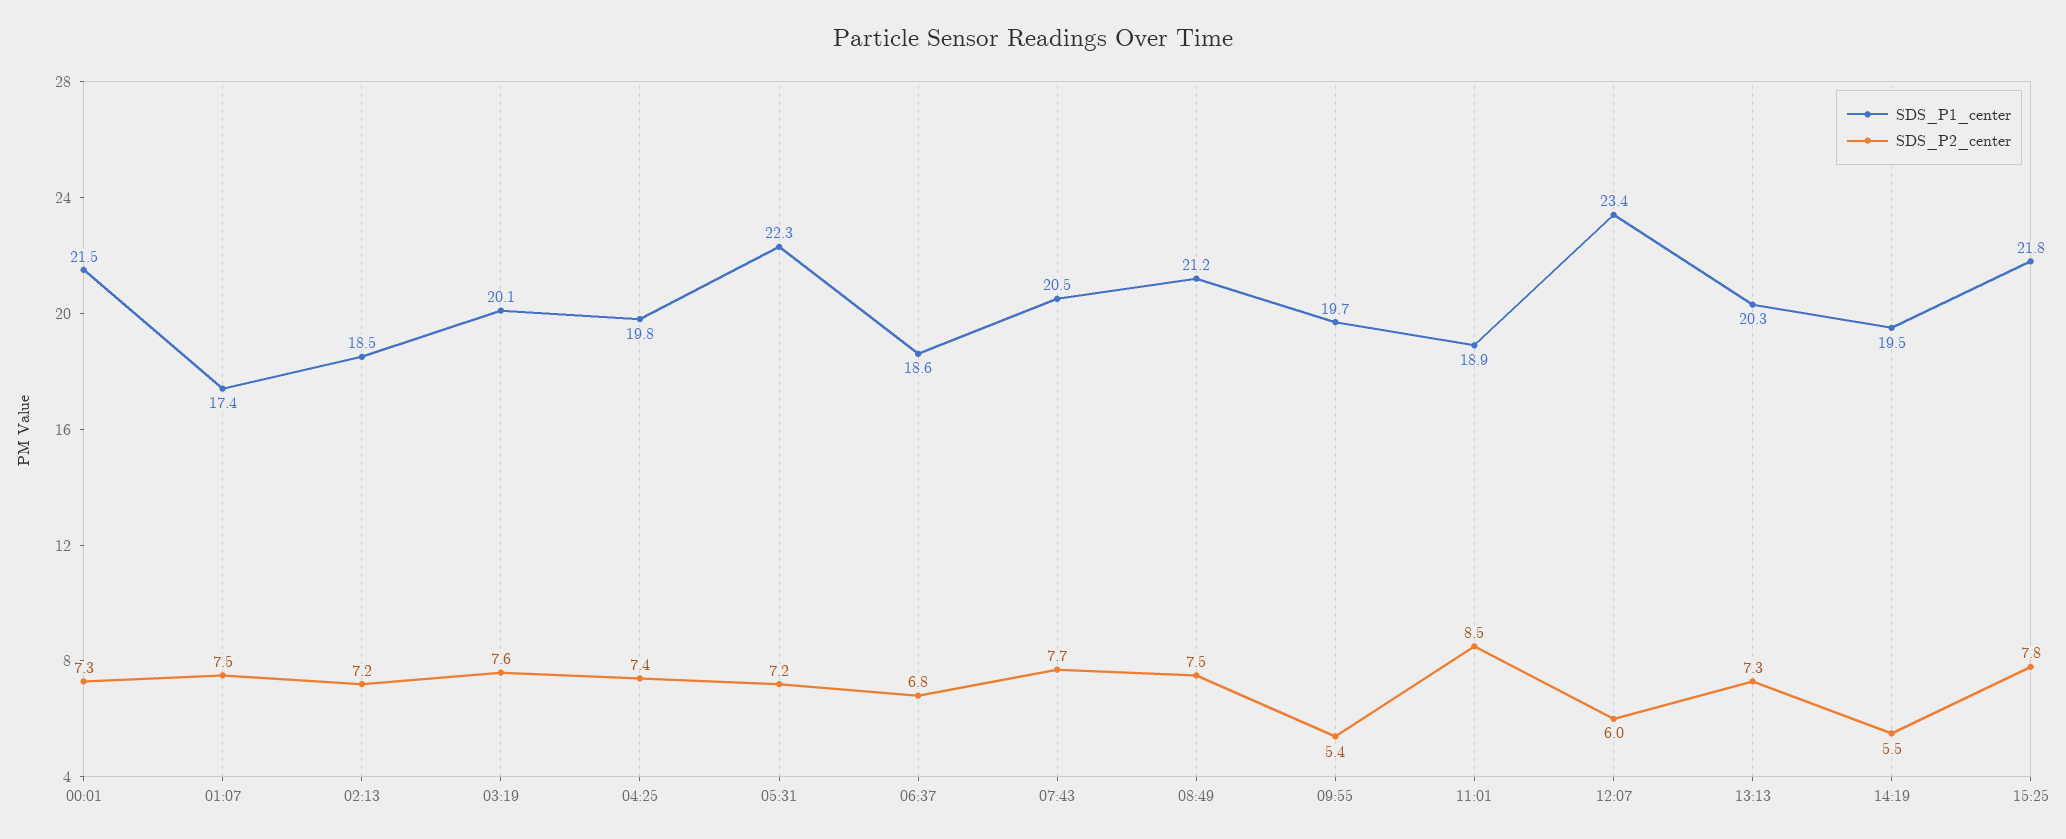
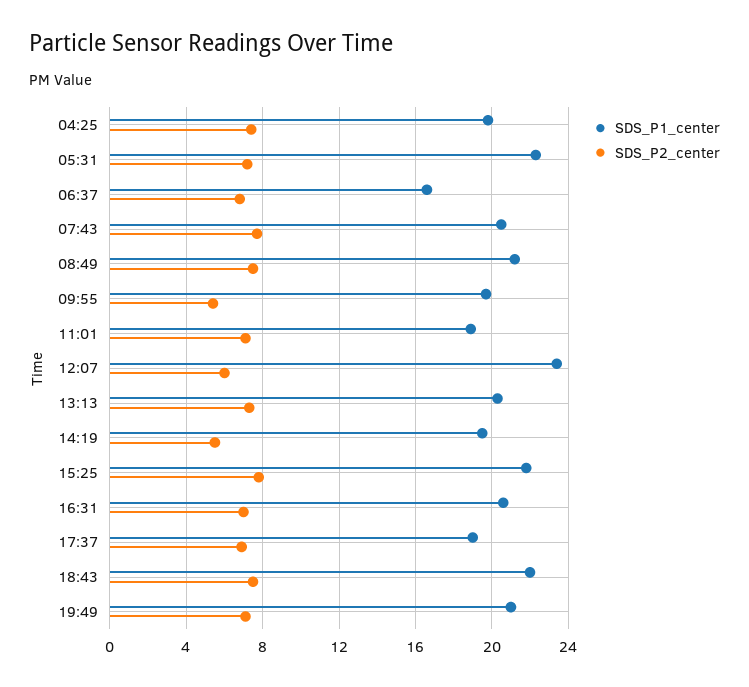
SDS_P1_center, 00:01: 21.5 -> none
SDS_P2_center, 00:01: 7.3 -> none
SDS_P1_center, 01:07: 17.4 -> none
SDS_P2_center, 01:07: 7.5 -> none
SDS_P1_center, 02:13: 18.5 -> none
SDS_P2_center, 02:13: 7.2 -> none
SDS_P1_center, 03:19: 20.1 -> none
SDS_P2_center, 03:19: 7.6 -> none
SDS_P1_center, 06:37: 18.6 -> 16.5
SDS_P2_center, 11:01: 8.5 -> 7
SDS_P1_center, 16:31: none -> 20.5
SDS_P2_center, 16:31: none -> 7
SDS_P1_center, 17:37: none -> 19
SDS_P2_center, 17:37: none -> 7
SDS_P1_center, 18:43: none -> 22
SDS_P2_center, 18:43: none -> 7.5
SDS_P1_center, 19:49: none -> 21
SDS_P2_center, 19:49: none -> 7

